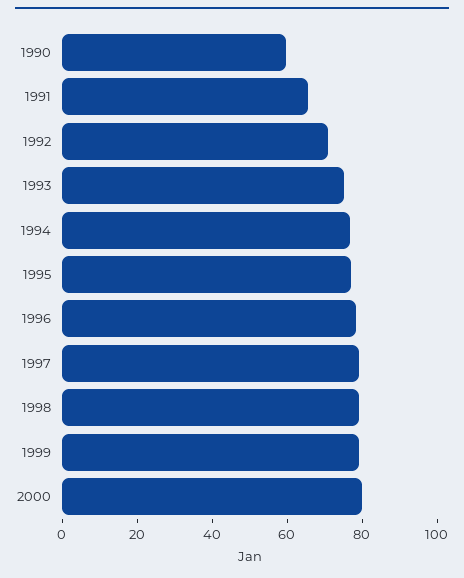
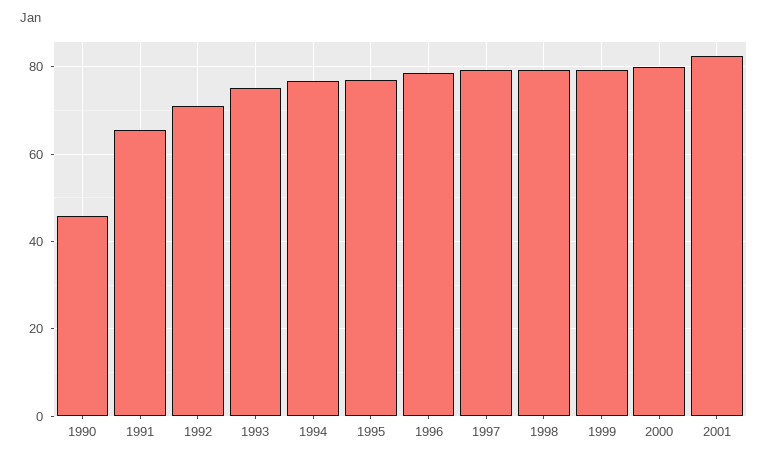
1990: 60 -> 46
2001: none -> 82

